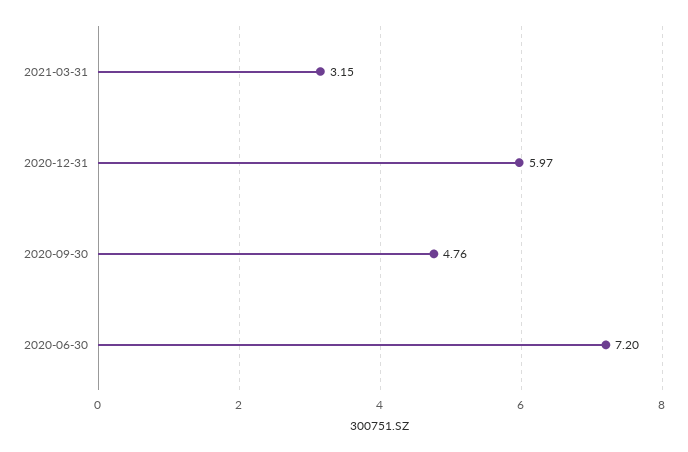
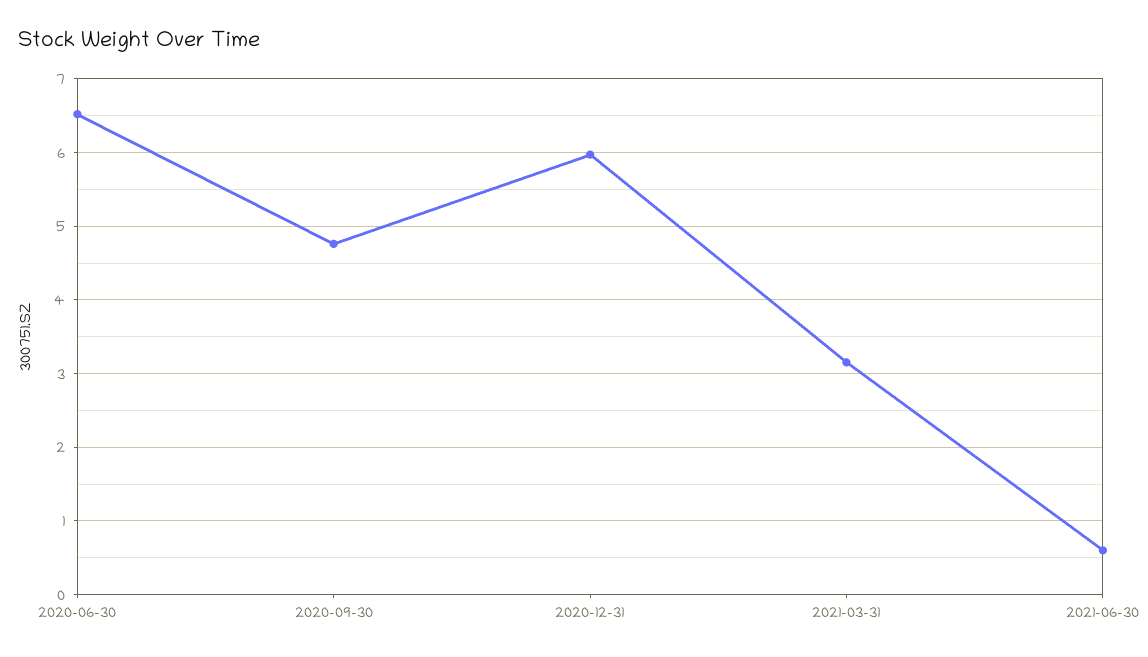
2020-06-30: 7.2 -> 6.5
2021-06-30: none -> 0.6

